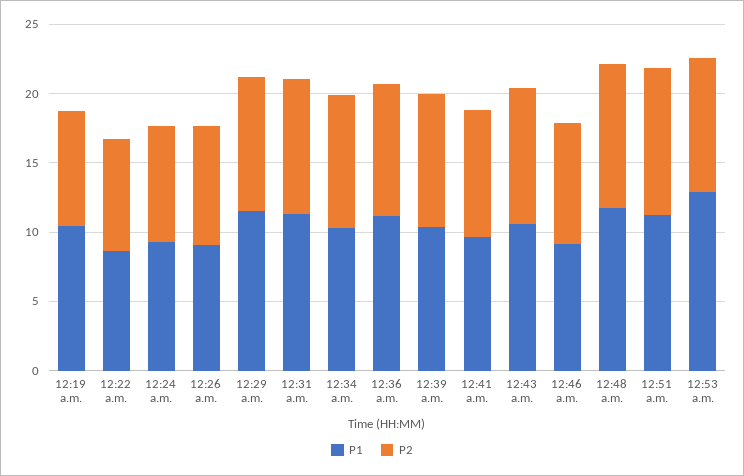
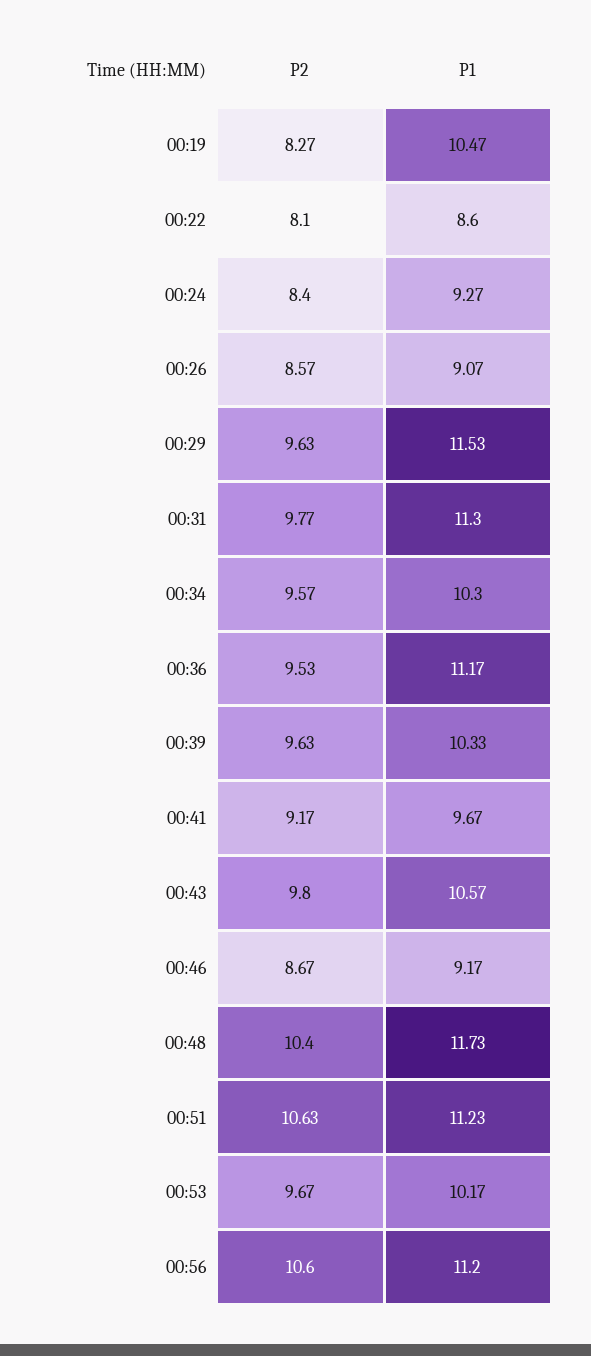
P1, 12:53 a.m.: 13 -> 10.17
P2, 00:56: none -> 10.6
P1, 00:56: none -> 11.2

